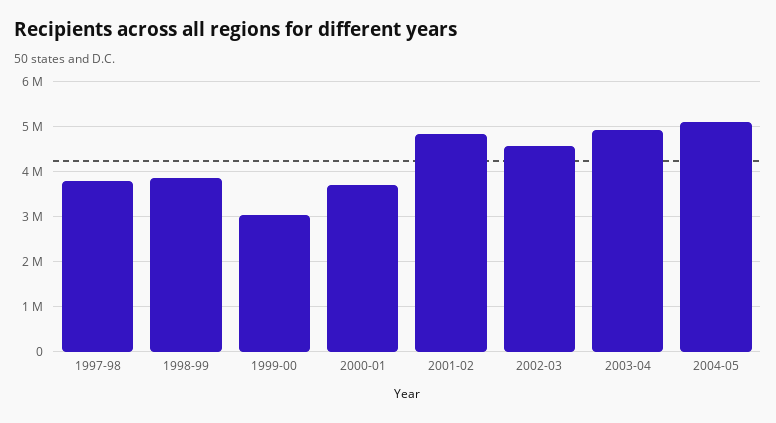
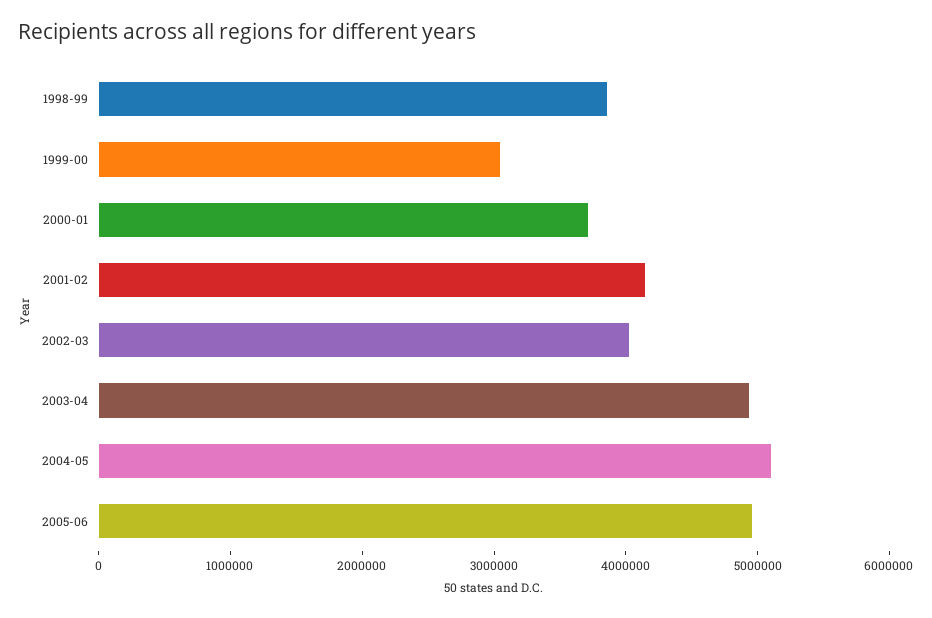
1997-98: 3800000 -> none
2001-02: 4800000 -> 4200000
2002-03: 4600000 -> 4000000
2005-06: none -> 5000000

